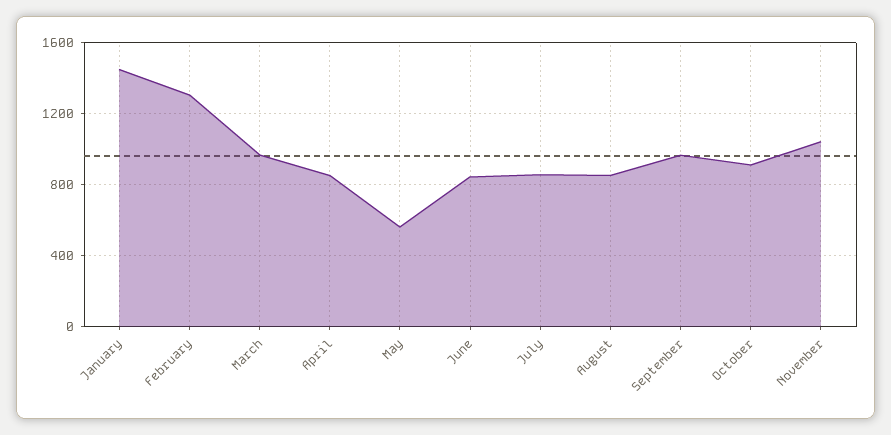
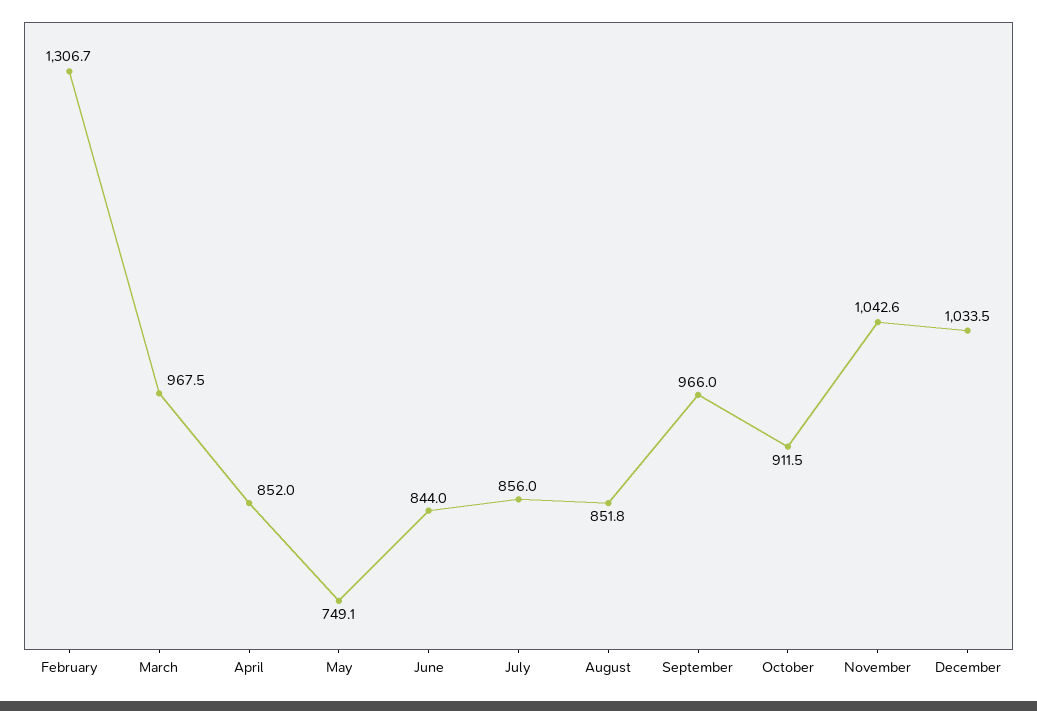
January: 1450 -> none
May: 550 -> 749.1
December: none -> 1033.5

